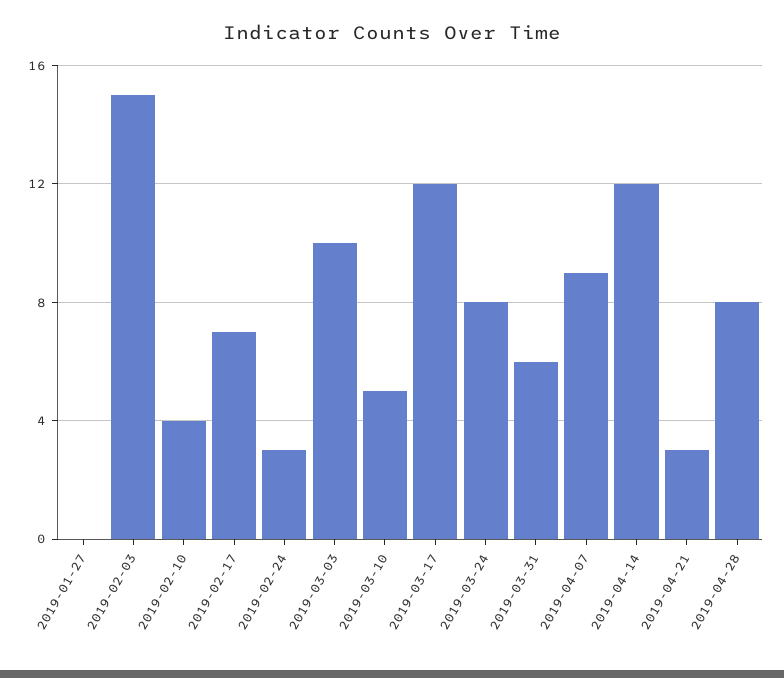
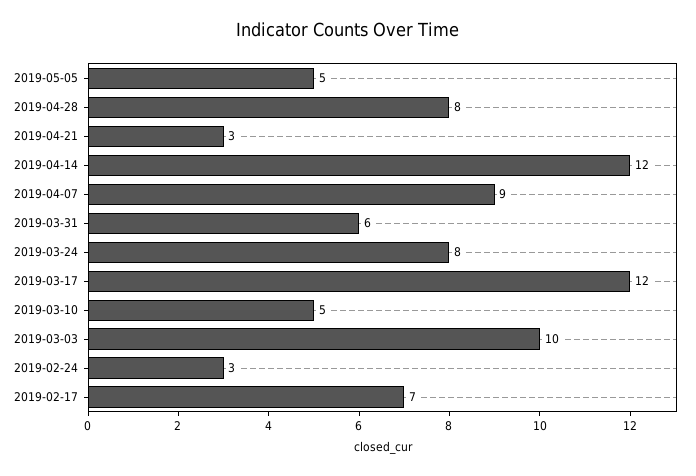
2019-01-27: 0 -> none
2019-02-03: 15 -> none
2019-02-10: 4 -> none
2019-05-05: none -> 5

